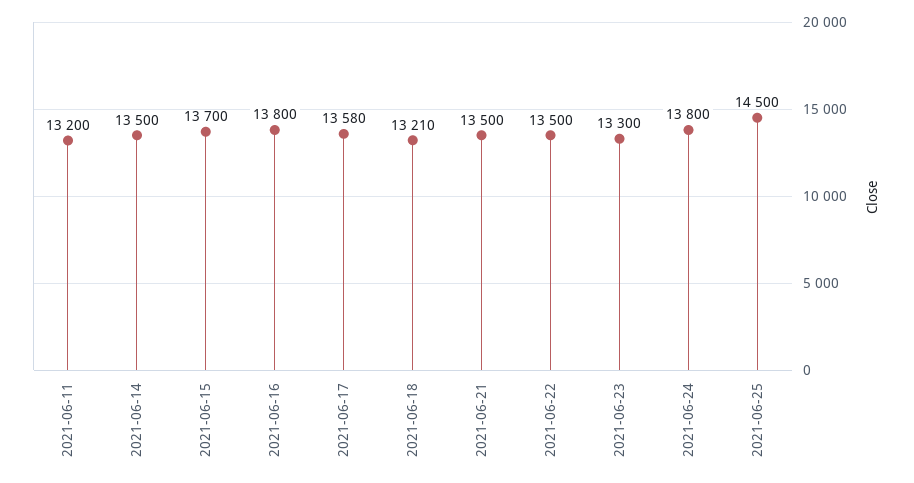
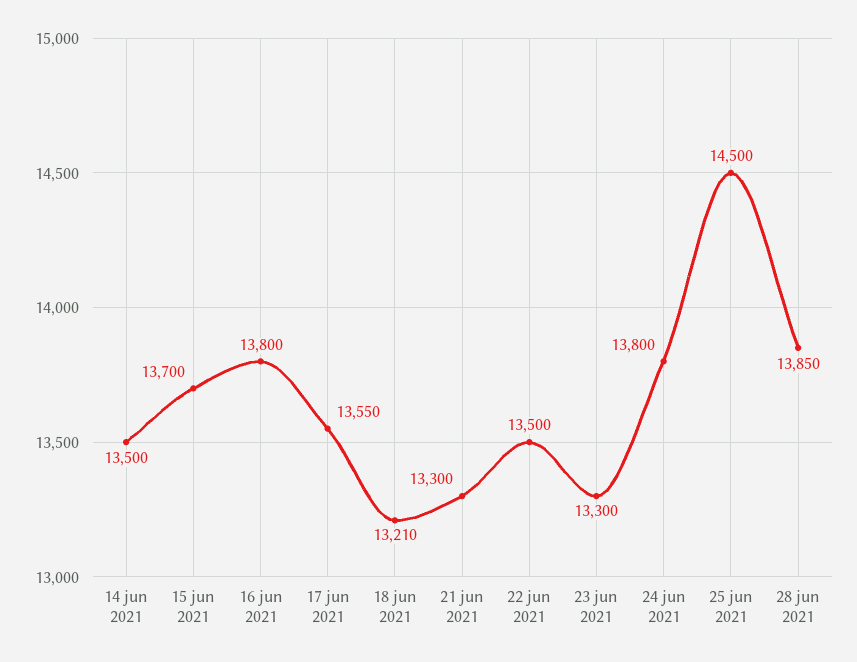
2021-06-11: 13200 -> none
2021-06-17: 13580 -> 13550
2021-06-21: 13500 -> 13300
28 jun 2021: none -> 13850

